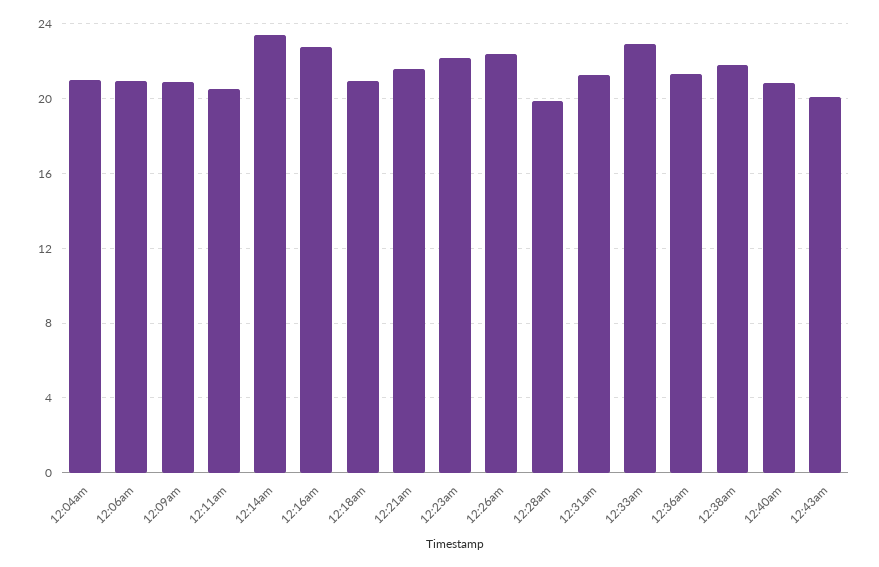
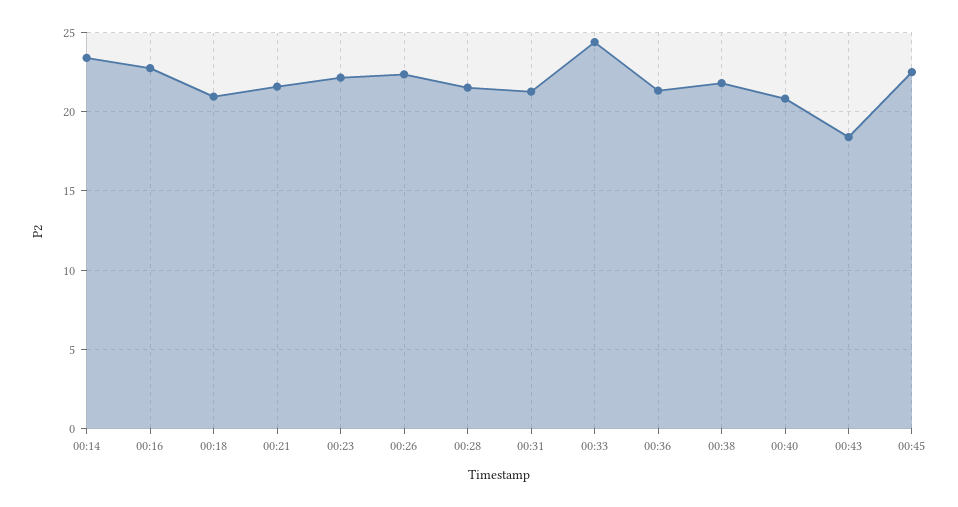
12:04am: 21 -> none
12:06am: 21 -> none
12:09am: 21 -> none
12:11am: 20.5 -> none
12:28am: 20 -> 21.5
12:33am: 23 -> 24.5
12:43am: 20 -> 18.5
00:45: none -> 22.5

